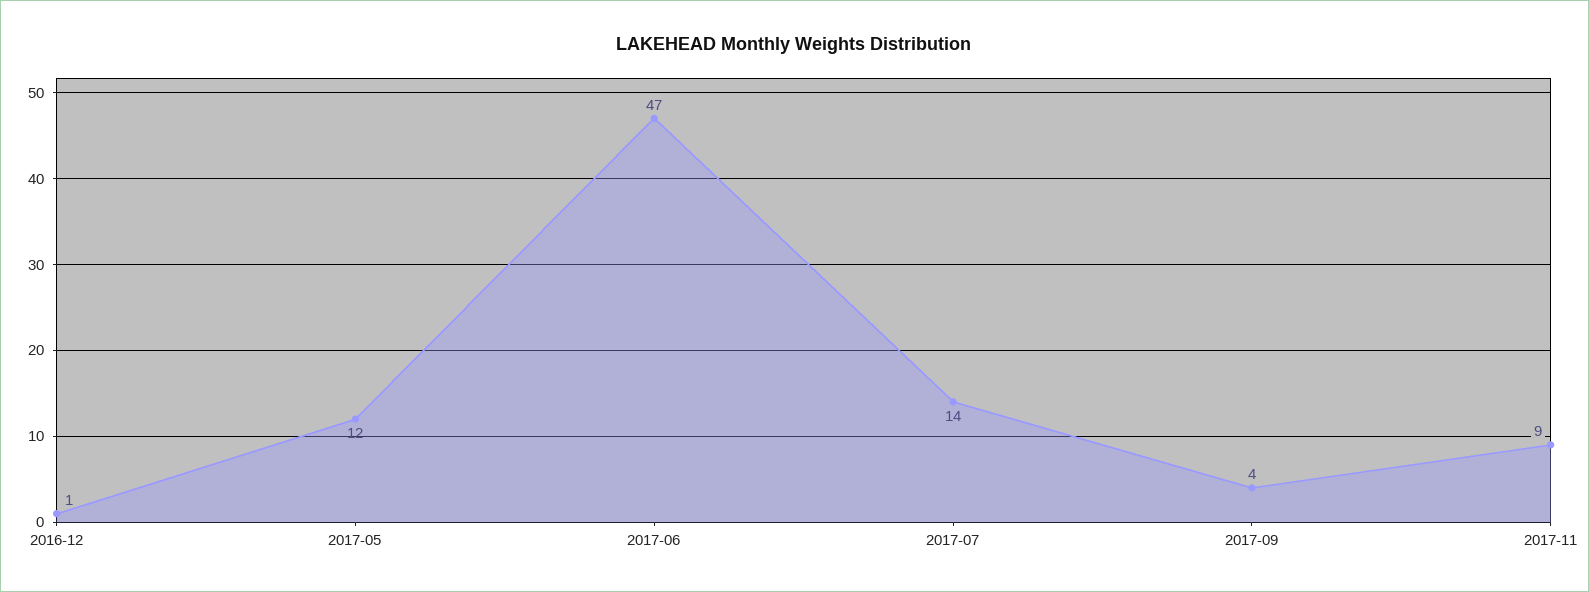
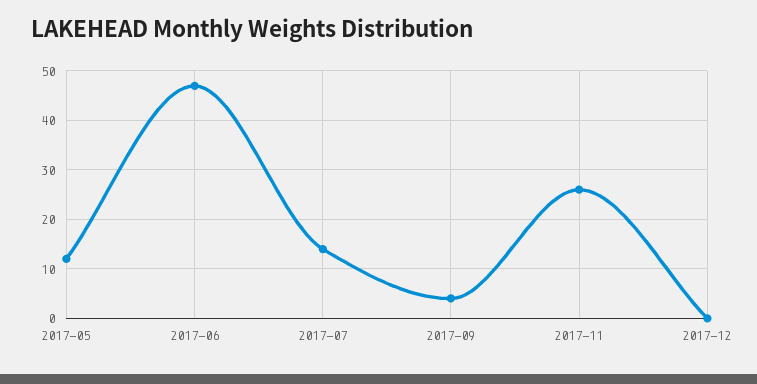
2016-12: 1 -> none
2017-11: 9 -> 25
2017-12: none -> 0

